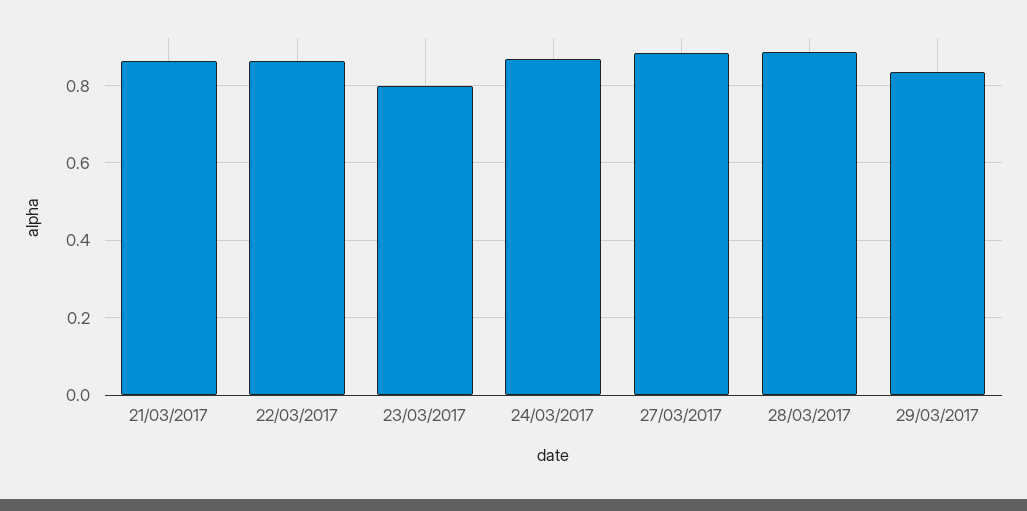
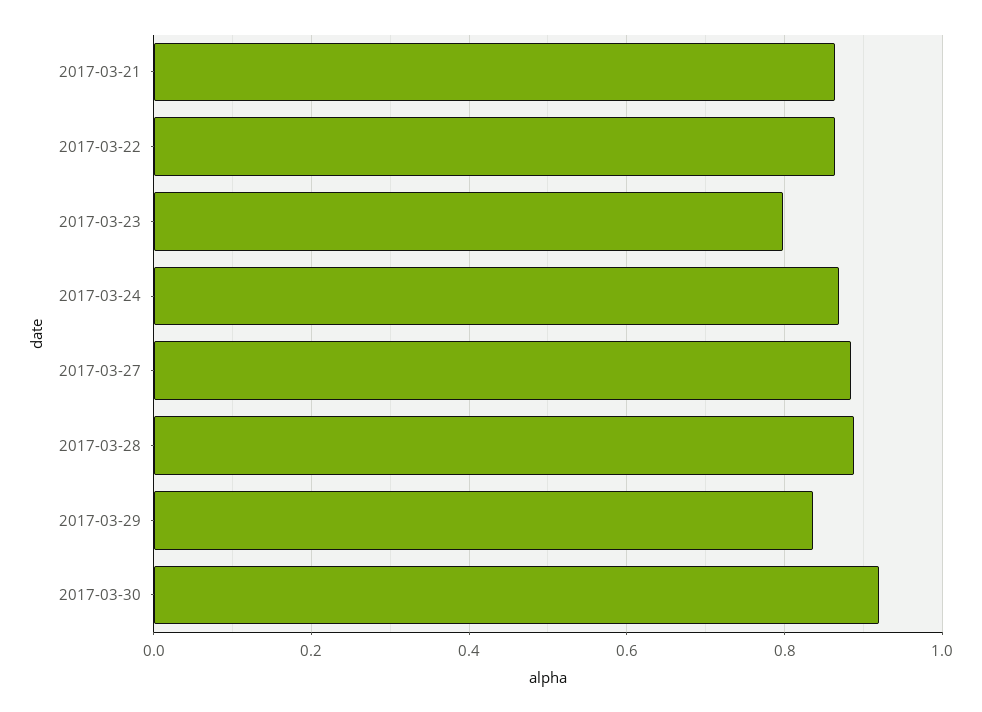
2017-03-30: none -> 0.92

